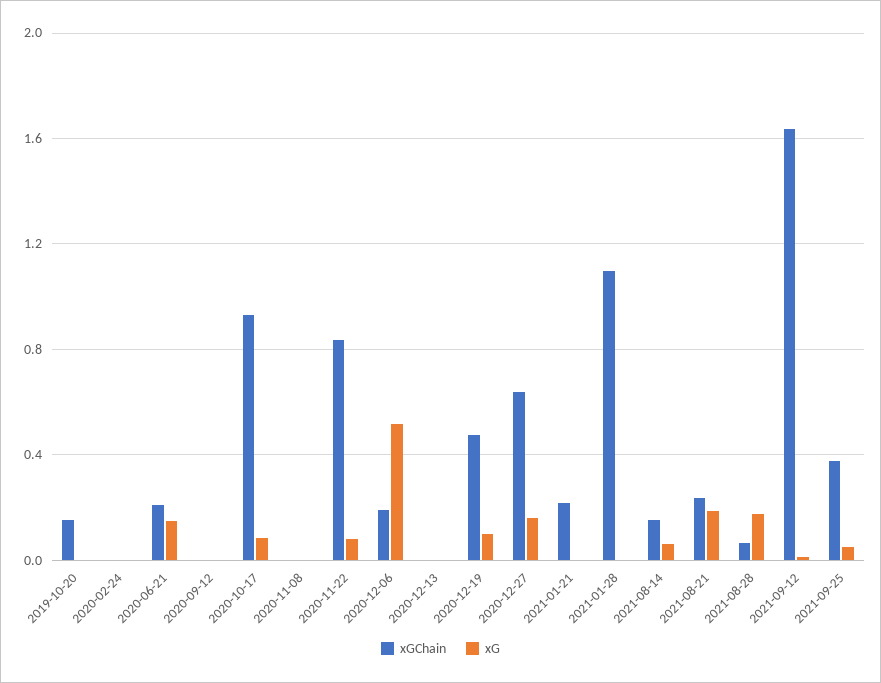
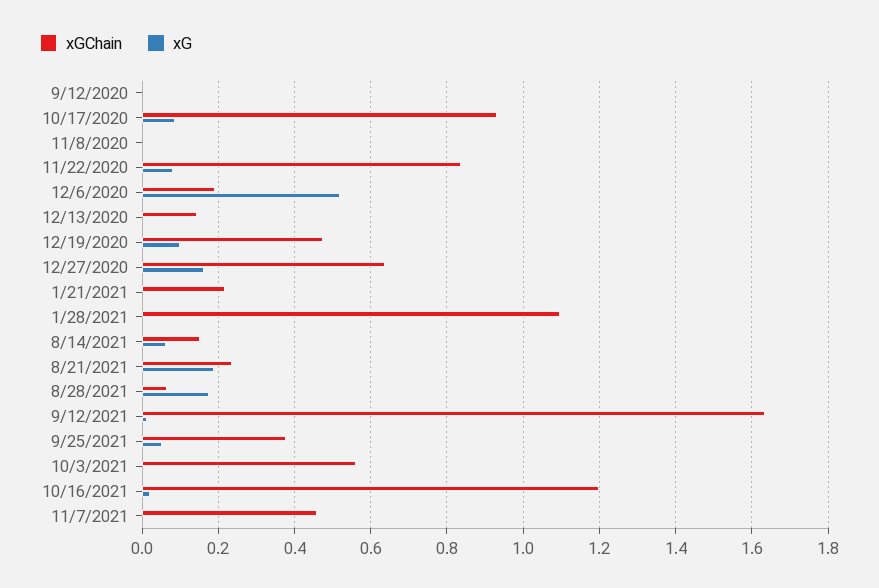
xGChain, 2019-10-20: 0.15 -> none
xG, 2019-10-20: 0 -> none
xGChain, 2020-02-24: 0 -> none
xG, 2020-02-24: 0 -> none
xGChain, 2020-06-21: 0.2 -> none
xG, 2020-06-21: 0.15 -> none
xGChain, 2020-12-13: 0 -> 0.14
xGChain, 10/3/2021: none -> 0.56
xG, 10/3/2021: none -> 0
xGChain, 10/16/2021: none -> 1.2
xG, 10/16/2021: none -> 0.02
xGChain, 11/7/2021: none -> 0.46
xG, 11/7/2021: none -> 0

